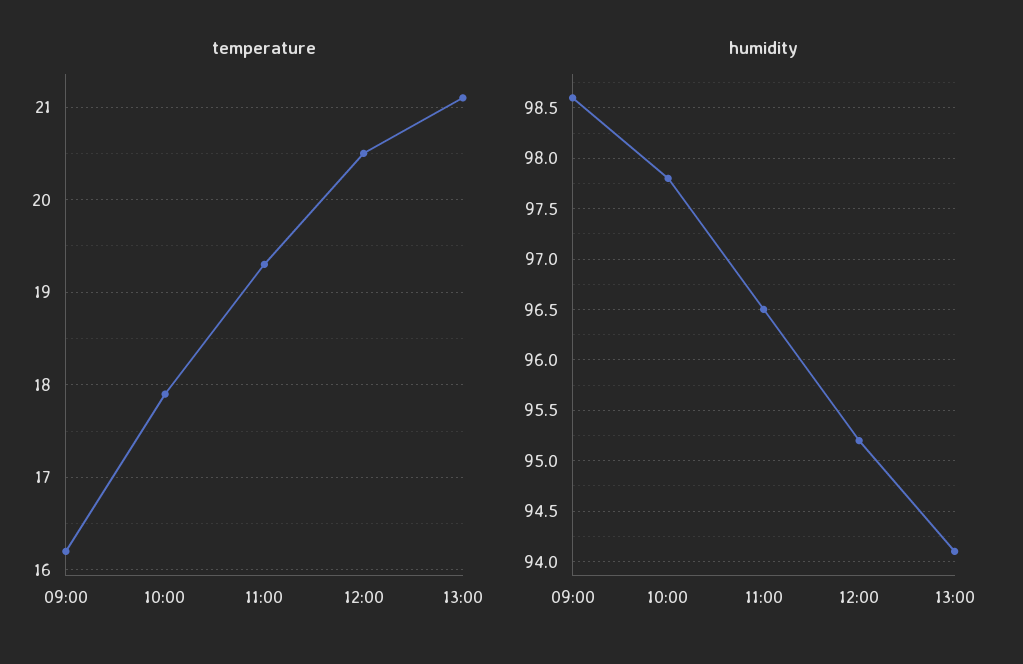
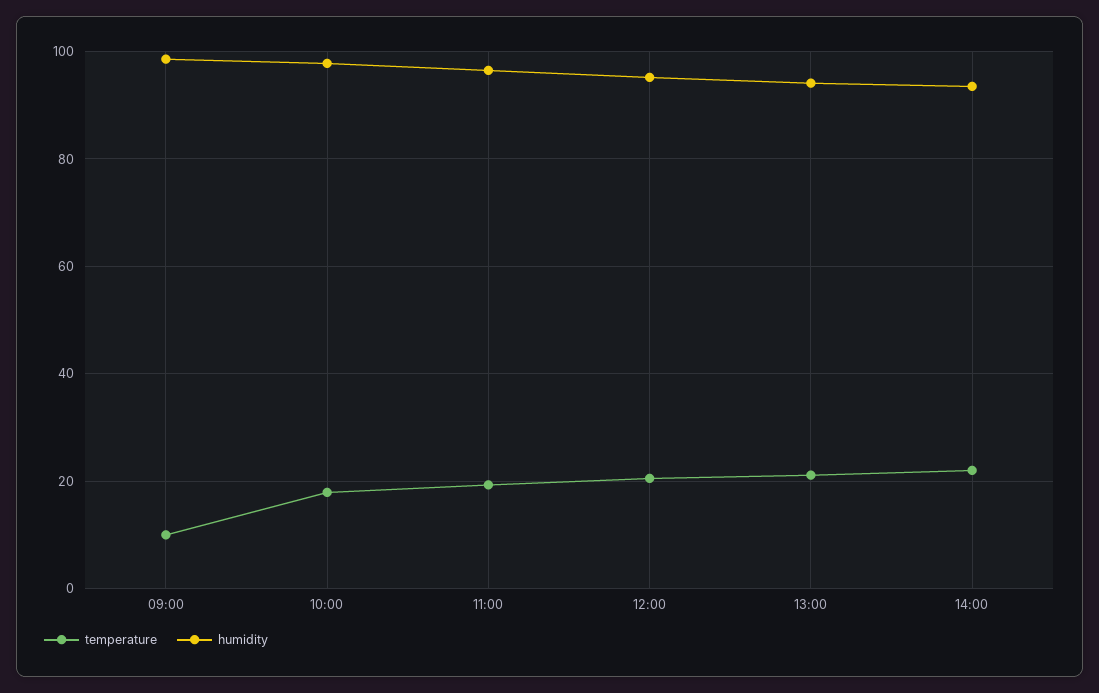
temperature, 09:00: 16.2 -> 10
temperature, 14:00: none -> 22
humidity, 14:00: none -> 94

